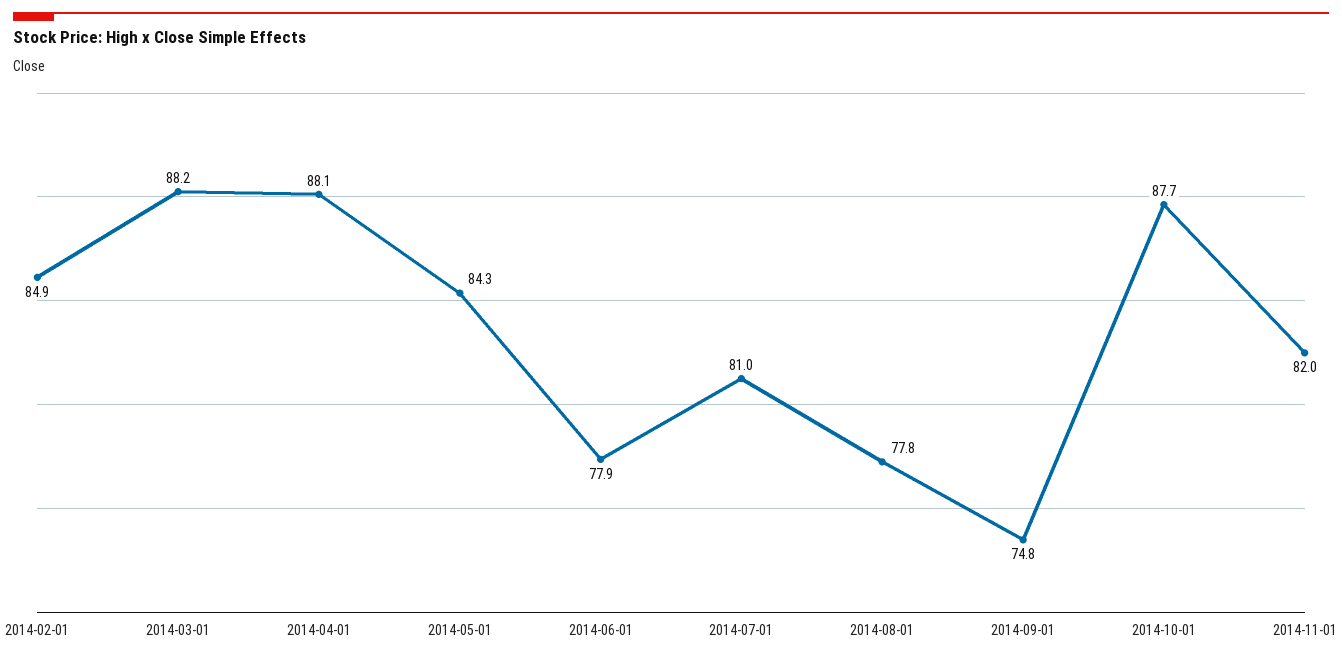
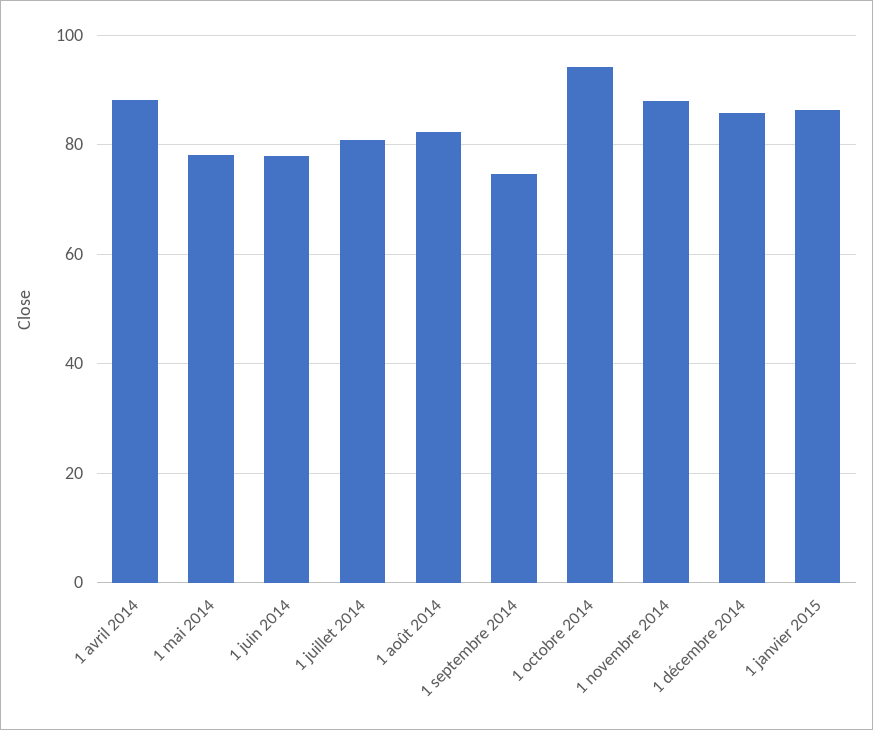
2014-02-01: 84.9 -> none
2014-03-01: 88.2 -> none
2014-05-01: 84.3 -> 78
2014-08-01: 77.8 -> 82
2014-10-01: 87.7 -> 94
2014-11-01: 82 -> 88
1 décembre 2014: none -> 86
1 janvier 2015: none -> 86

